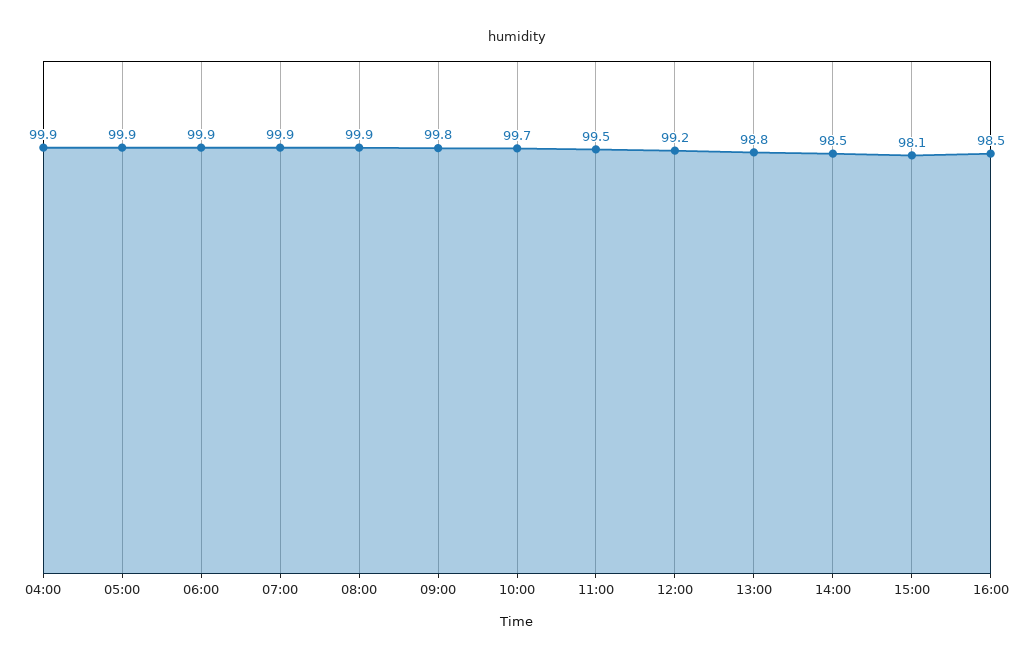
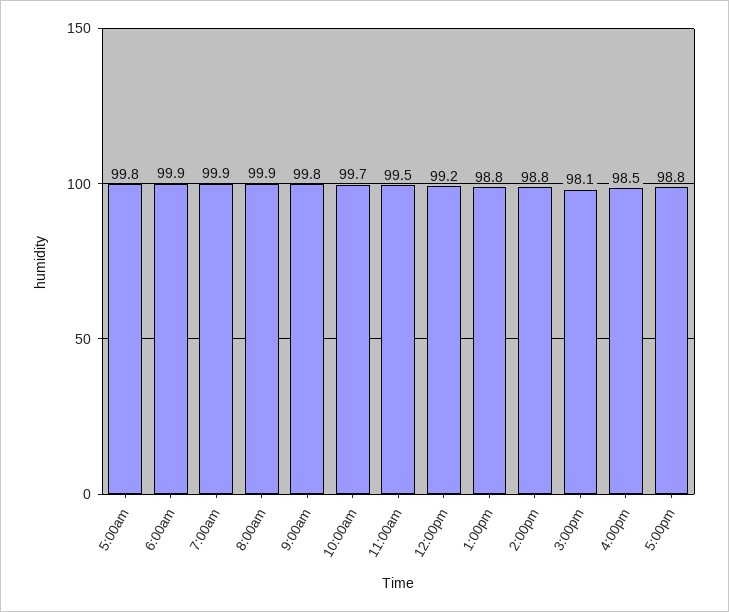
04:00: 99.9 -> none
05:00: 99.9 -> 99.8
14:00: 98.5 -> 98.8
5:00pm: none -> 98.8

